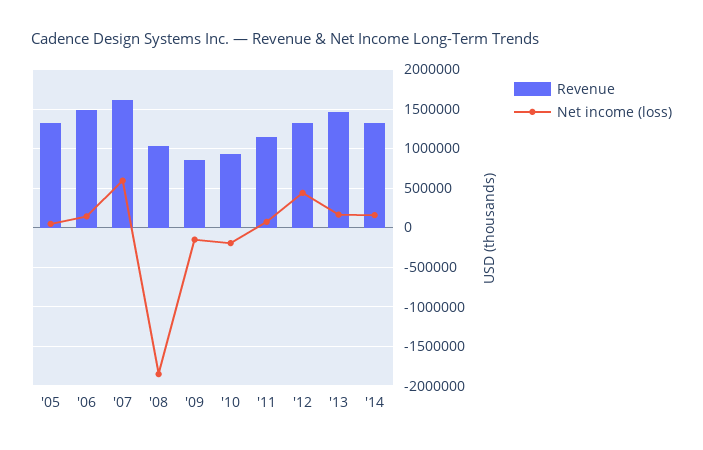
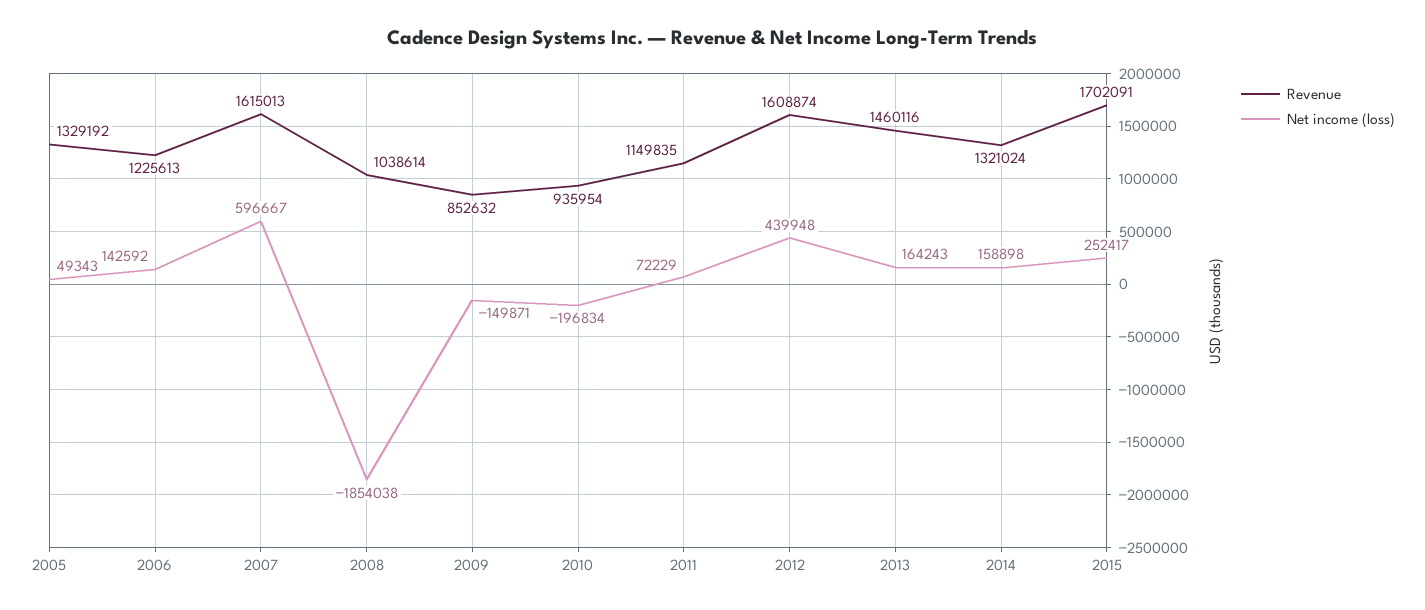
Revenue, '06: 1500000 -> 1225613
Revenue, '12: 1300000 -> 1608874
Revenue, 2015: none -> 1702091
Net income (loss), 2015: none -> 252417

